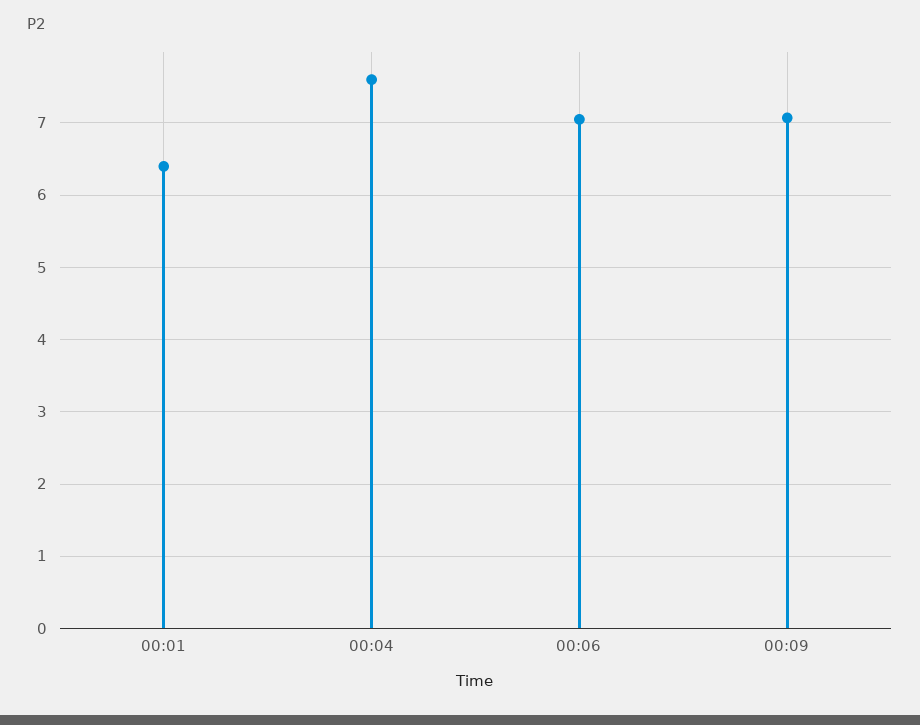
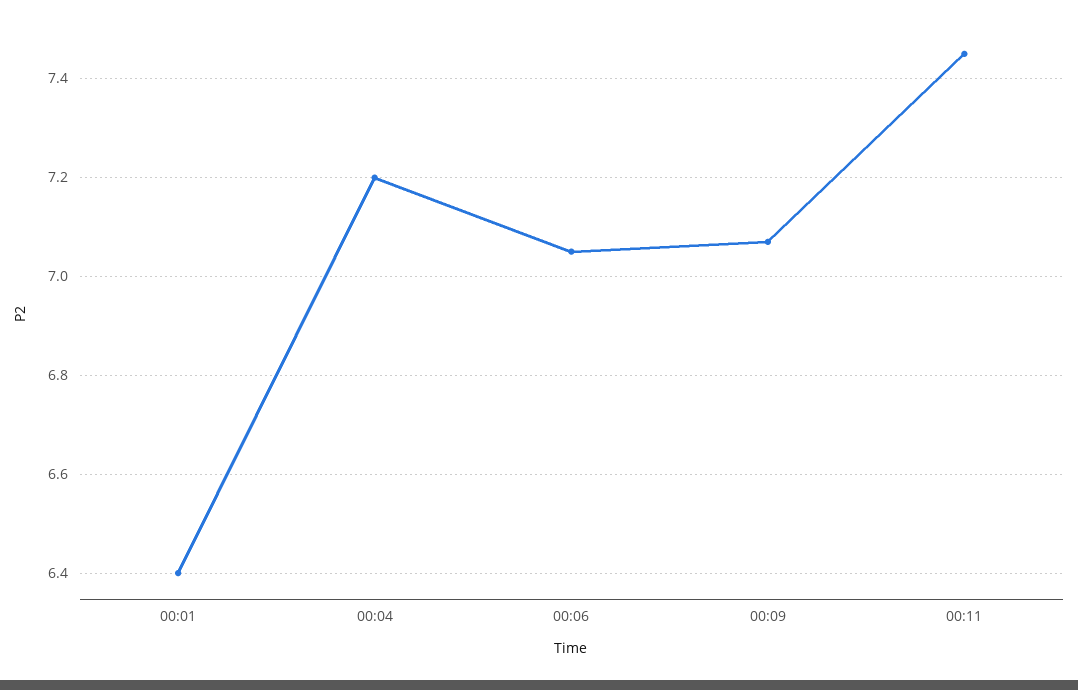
00:04: 7.6 -> 7.2
00:11: none -> 7.45

